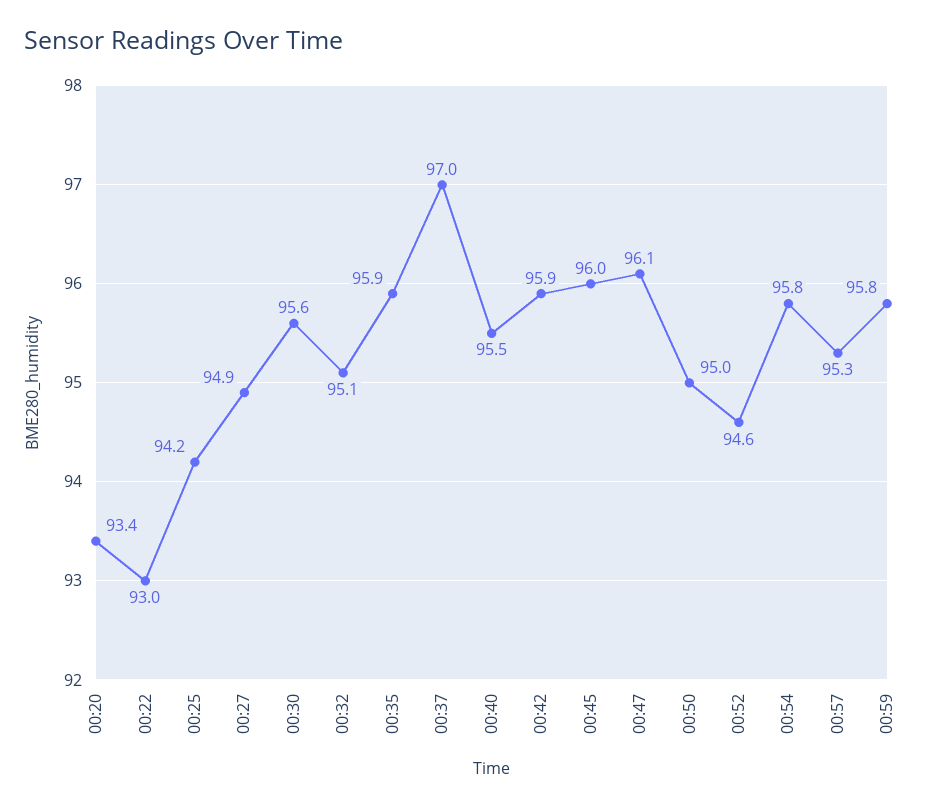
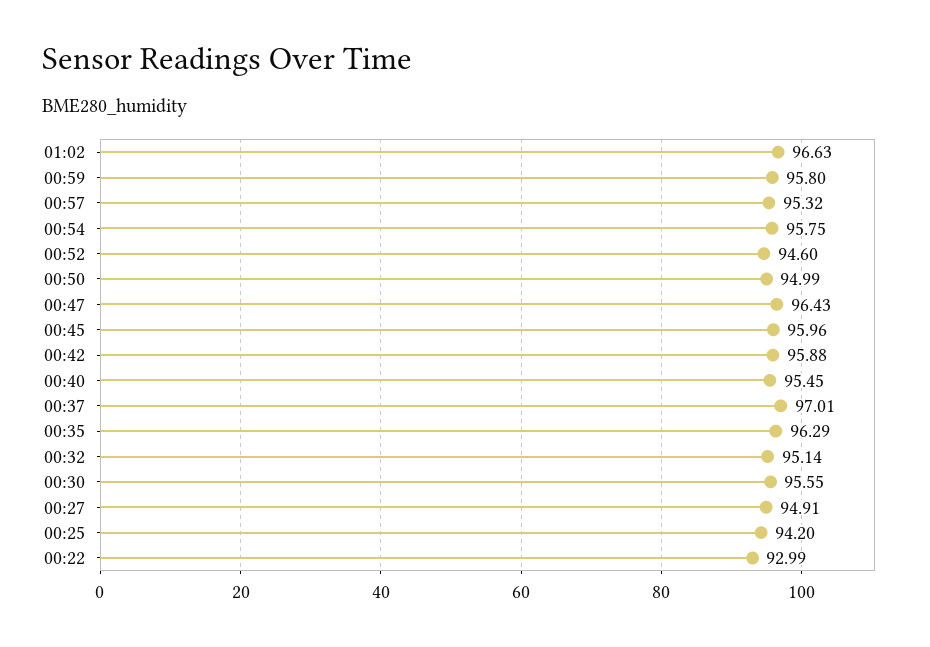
00:20: 93.4 -> none
00:35: 95.9 -> 96.29
00:47: 96.1 -> 96.43
01:02: none -> 96.63

